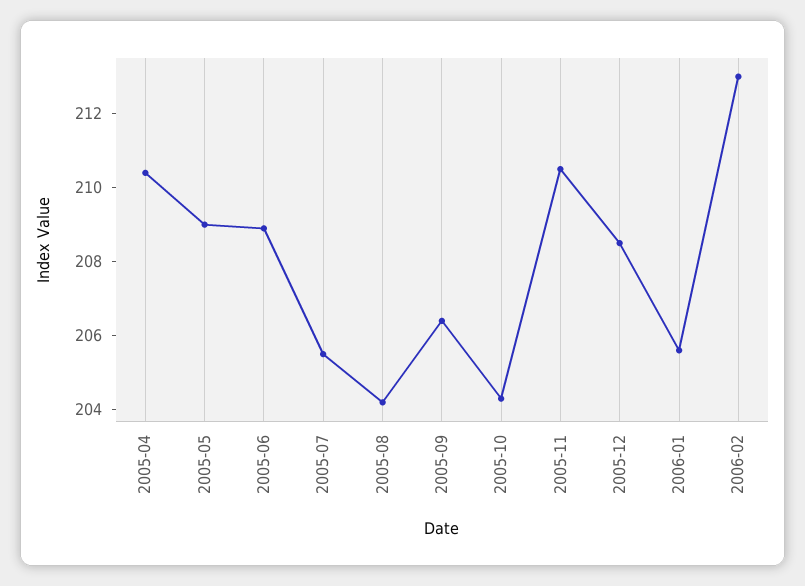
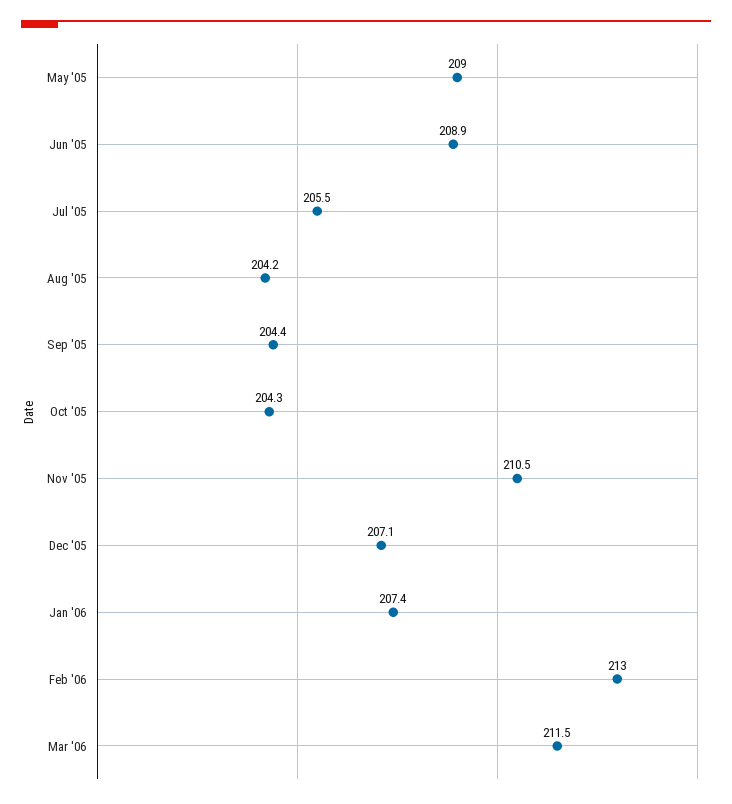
2005-04: 210.5 -> none
2005-09: 206.5 -> 204.4
2005-12: 208.5 -> 207.1
2006-01: 205.5 -> 207.4
Mar '06: none -> 211.5

